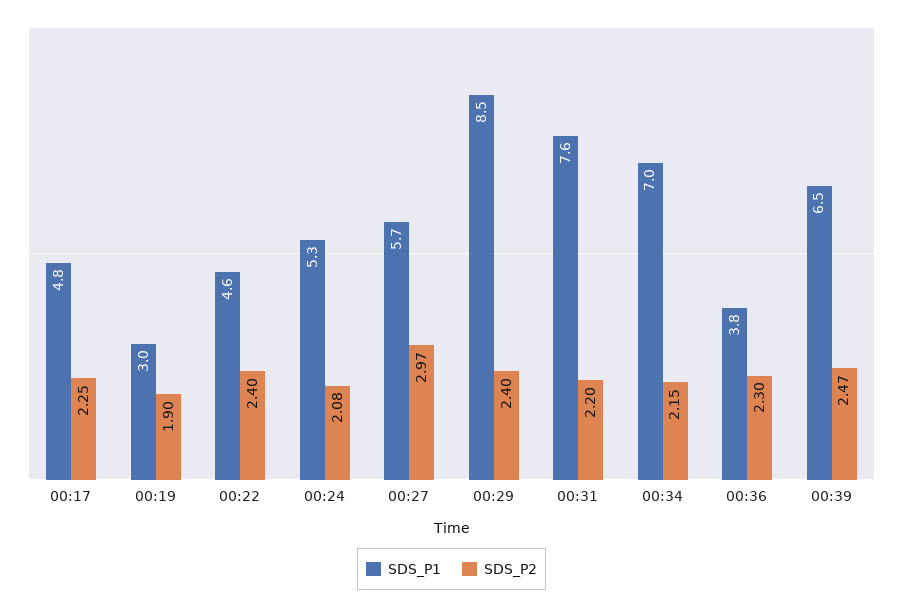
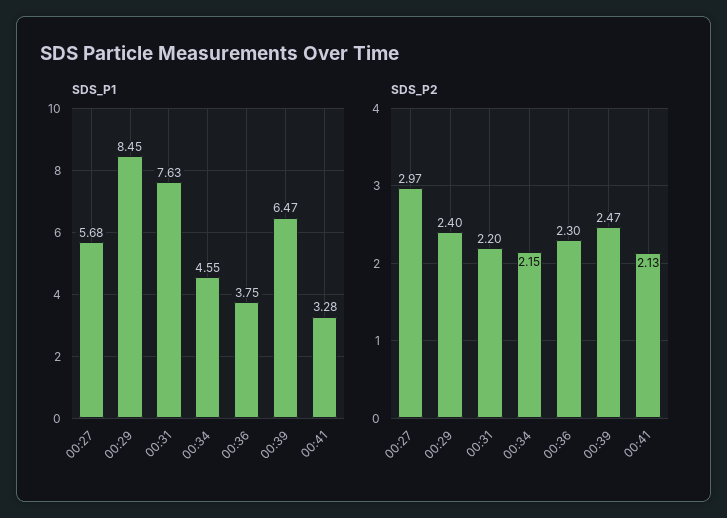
SDS_P1, 00:17: 4.8 -> none
SDS_P2, 00:17: 2.25 -> none
SDS_P1, 00:19: 3 -> none
SDS_P2, 00:19: 1.9 -> none
SDS_P1, 00:22: 4.6 -> none
SDS_P2, 00:22: 2.4 -> none
SDS_P1, 00:24: 5.3 -> none
SDS_P2, 00:24: 2.08 -> none
SDS_P1, 00:34: 7 -> 4.55
SDS_P1, 00:41: none -> 3.28
SDS_P2, 00:41: none -> 2.13

